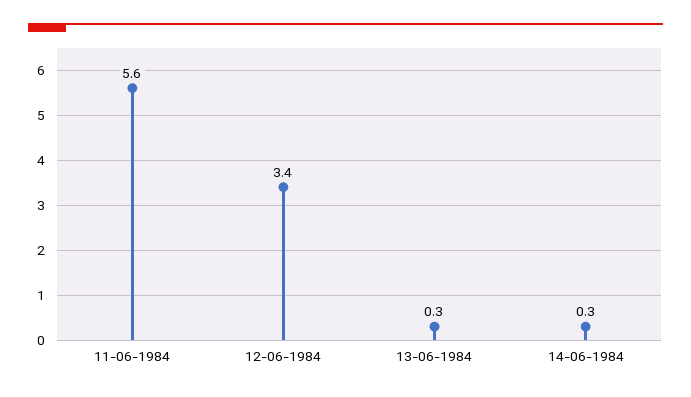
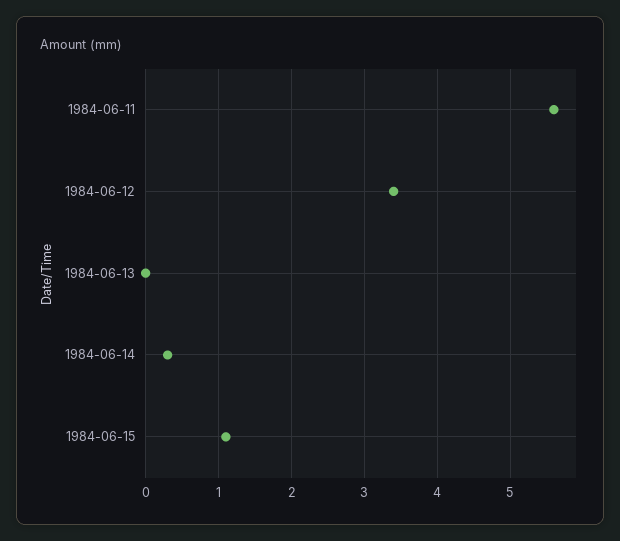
13-06-1984: 0.3 -> 0
1984-06-15: none -> 1.1

